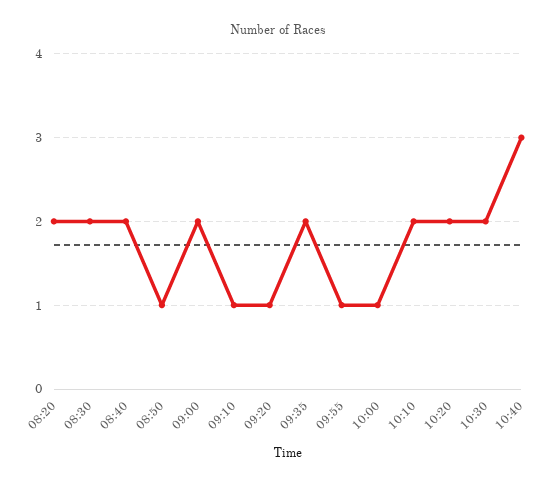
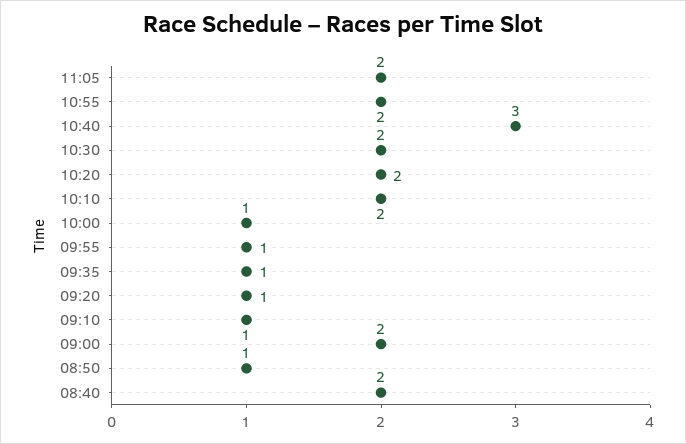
08:20: 2 -> none
08:30: 2 -> none
09:35: 2 -> 1
11:05: none -> 2
10:55: none -> 2

